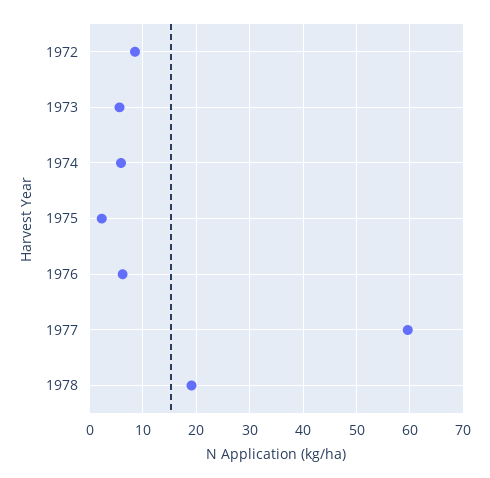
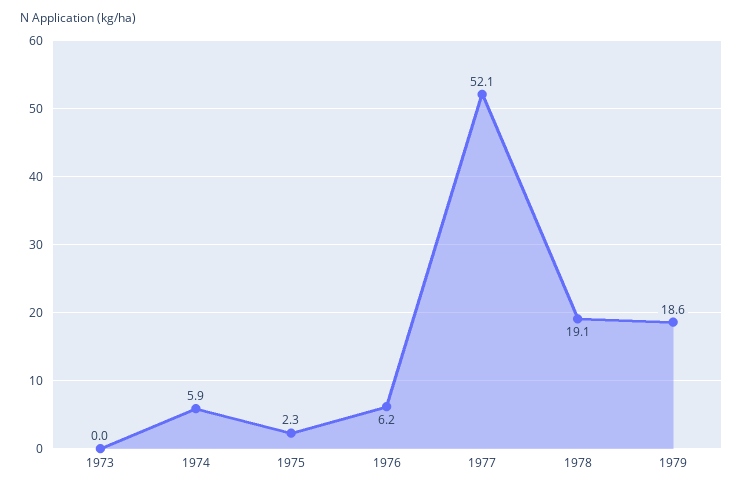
1972: 8 -> none
1973: 6 -> 0
1977: 60 -> 52.1
1979: none -> 18.6

